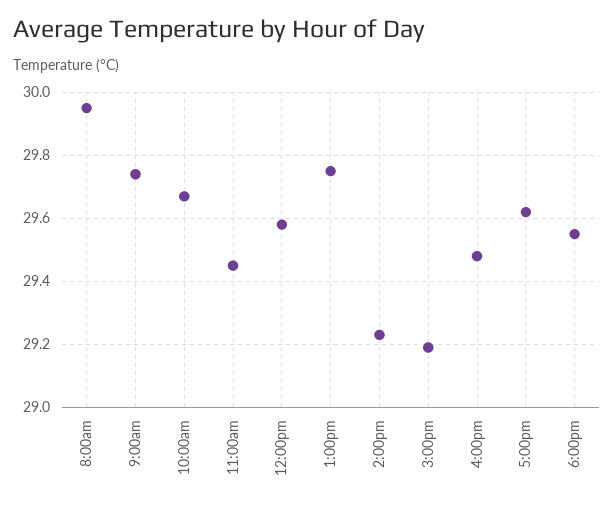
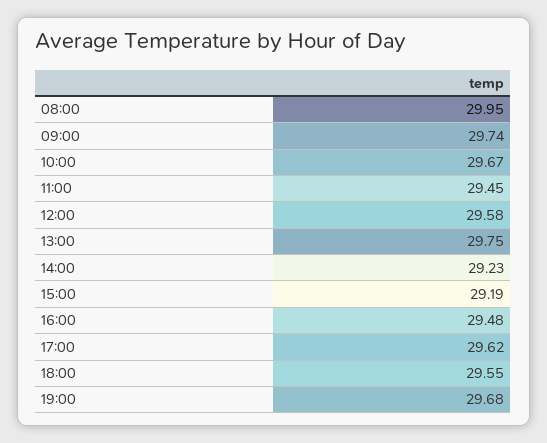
19:00: none -> 29.68

